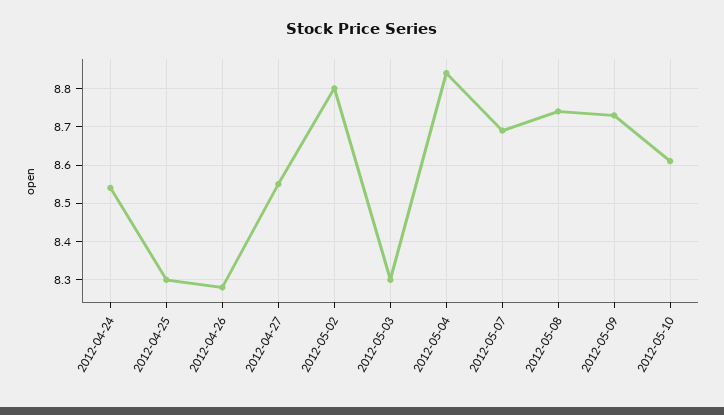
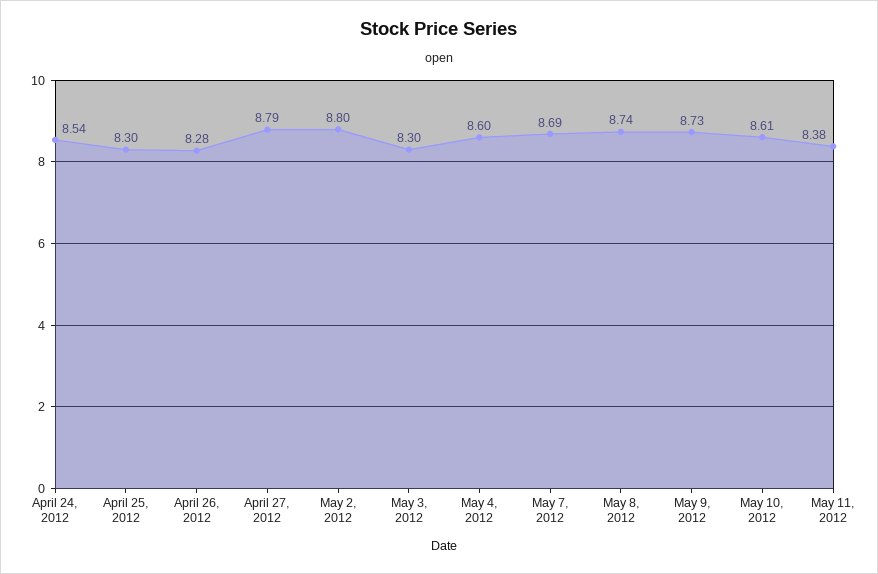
2012-04-27: 8.55 -> 8.79
2012-05-04: 8.85 -> 8.6
May 11, 2012: none -> 8.38

